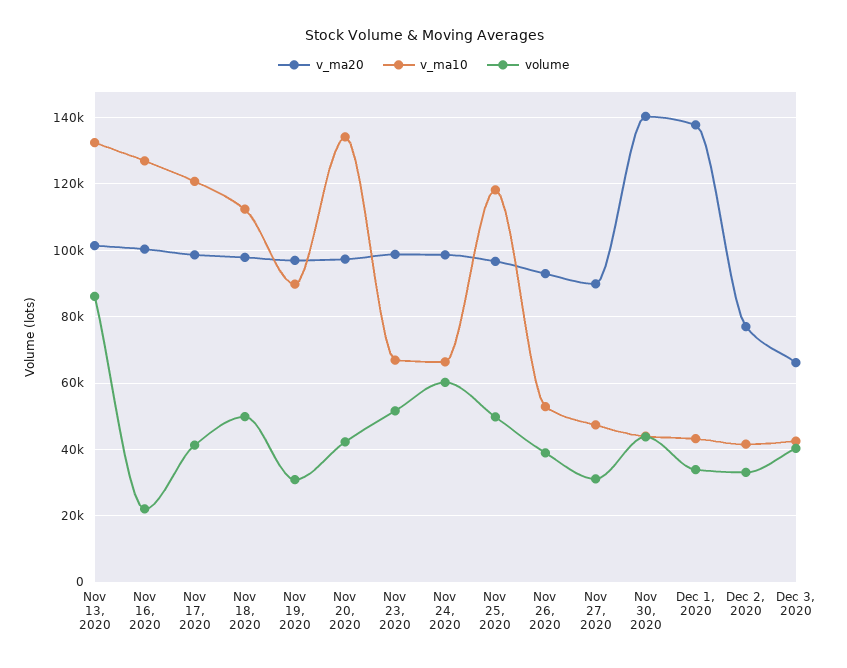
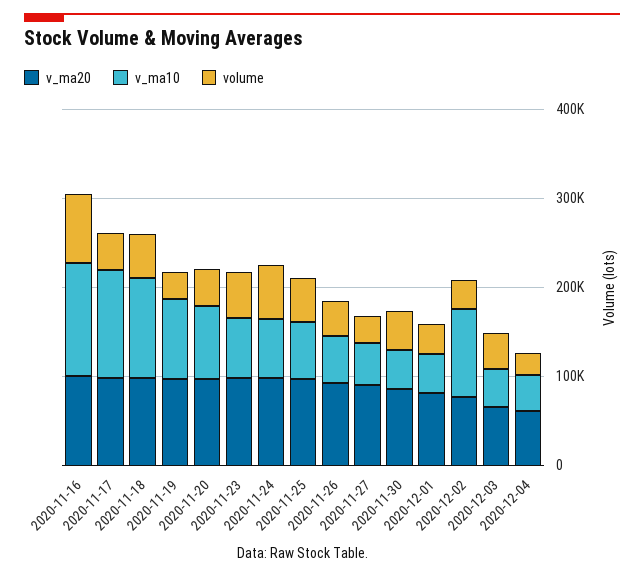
v_ma20, Nov 13, 2020: 102000 -> none
v_ma10, Nov 13, 2020: 132000 -> none
volume, Nov 13, 2020: 86000 -> none
volume, Nov 16, 2020: 22000 -> 80000
v_ma10, Nov 20, 2020: 134000 -> 80000
v_ma10, Nov 25, 2020: 118000 -> 60000
v_ma20, Nov 30, 2020: 140000 -> 80000
v_ma20, Dec 1, 2020: 138000 -> 80000
v_ma10, Dec 2, 2020: 42000 -> 100000
v_ma20, 2020-12-04: none -> 60000
v_ma10, 2020-12-04: none -> 40000
volume, 2020-12-04: none -> 20000

